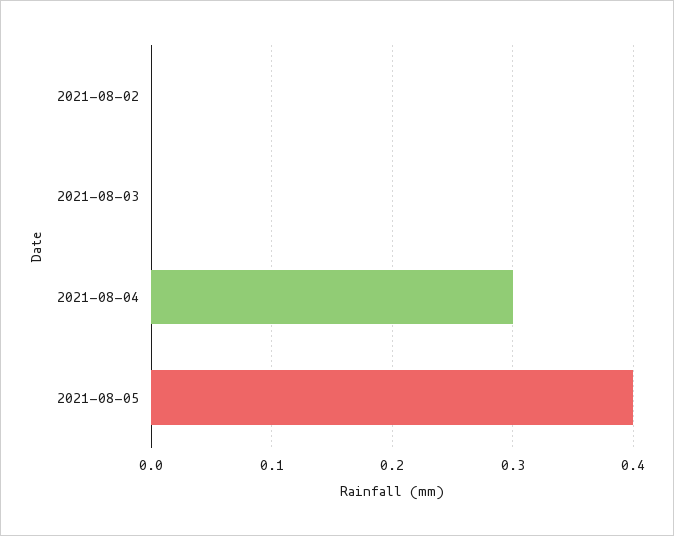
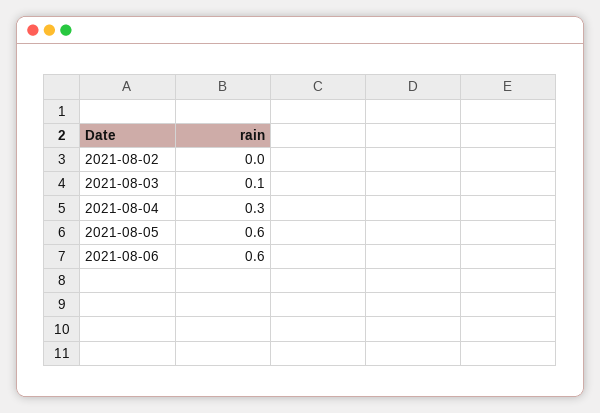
2021-08-03: 0 -> 0.1
2021-08-05: 0.4 -> 0.6
2021-08-06: none -> 0.6

